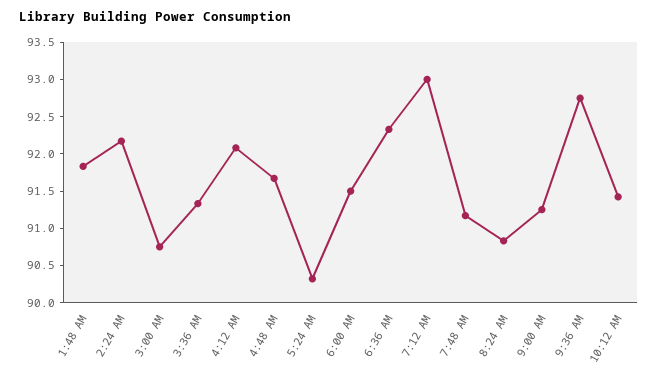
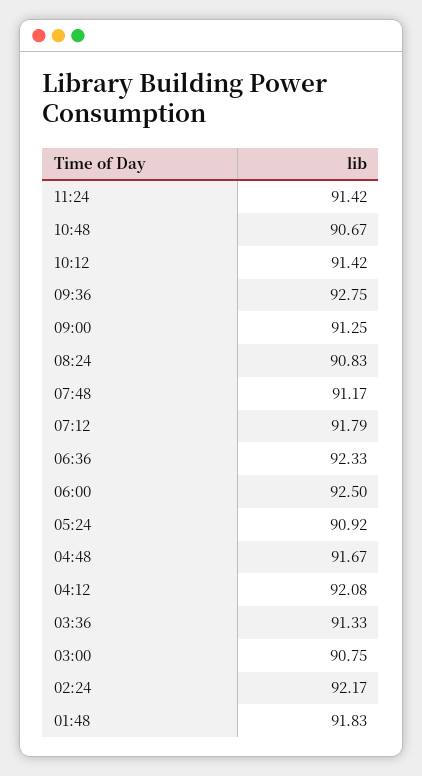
5:24 AM: 90.25 -> 90.92
6:00 AM: 91.5 -> 92.5
7:12 AM: 93 -> 91.79
11:24: none -> 91.42
10:48: none -> 90.67

